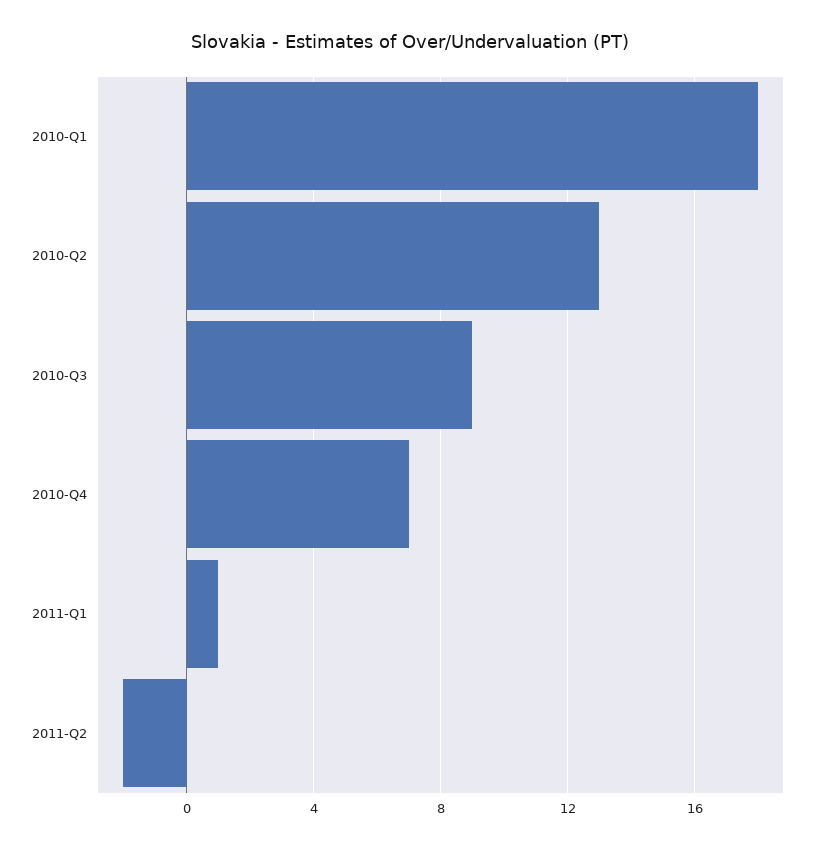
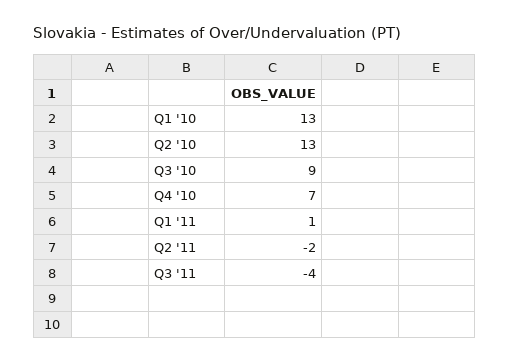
2010-Q1: 18 -> 13
Q3 '11: none -> -4

